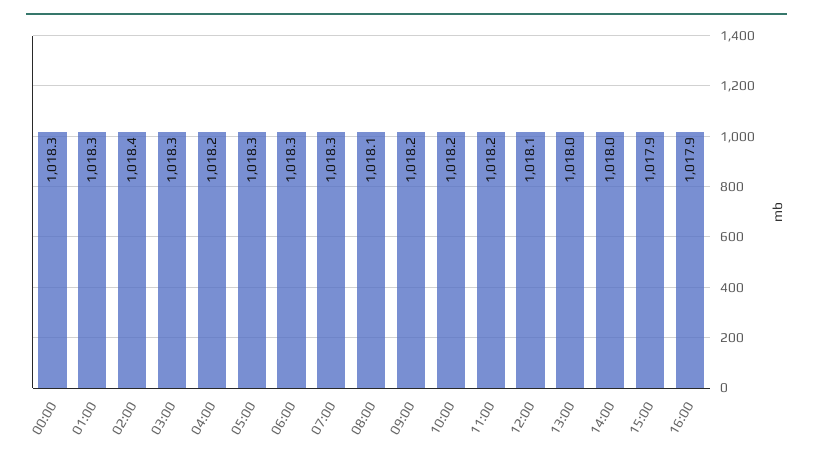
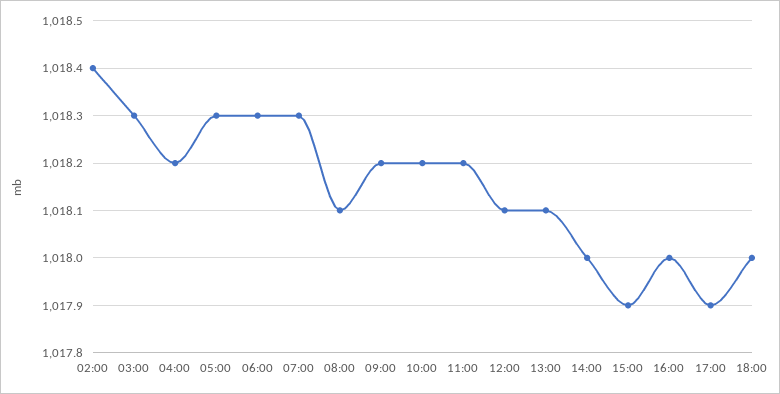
00:00: 1018.3 -> none
01:00: 1018.3 -> none
13:00: 1018 -> 1018.1
16:00: 1017.9 -> 1018
17:00: none -> 1017.9
18:00: none -> 1018

